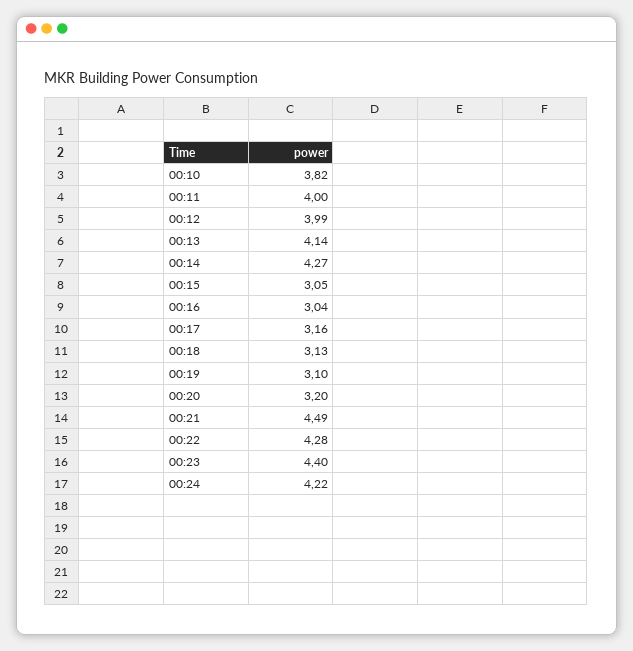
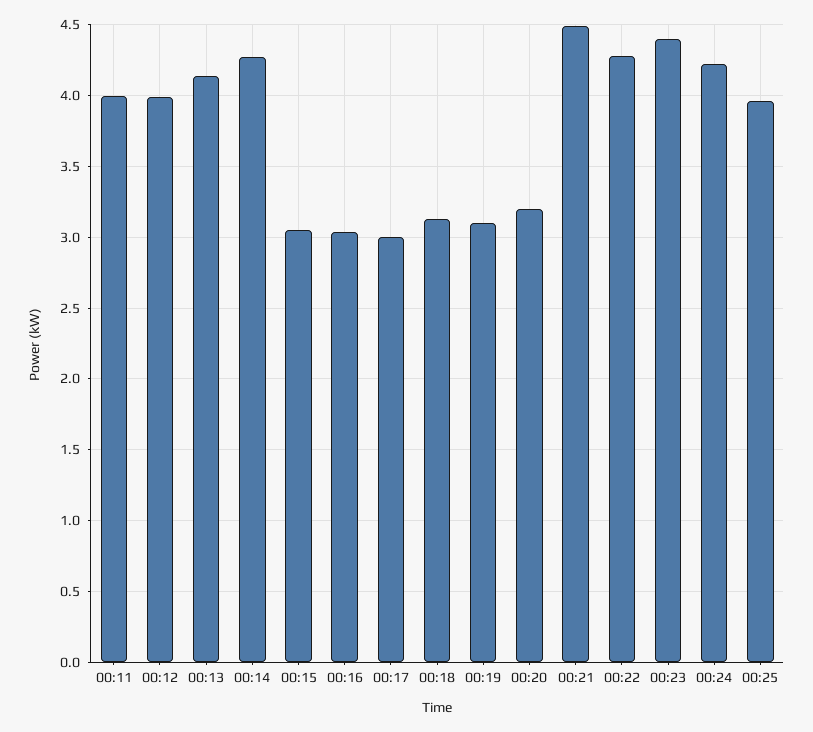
00:10: 3.82 -> none
00:17: 3.16 -> 3
00:25: none -> 3.95

